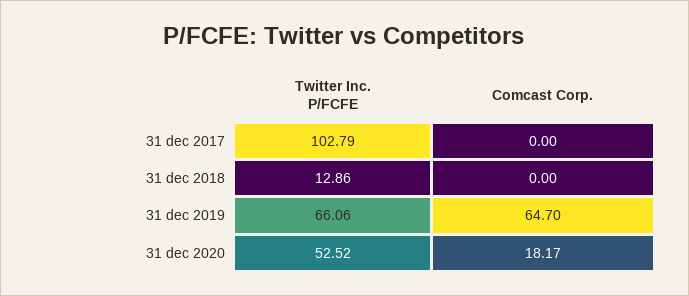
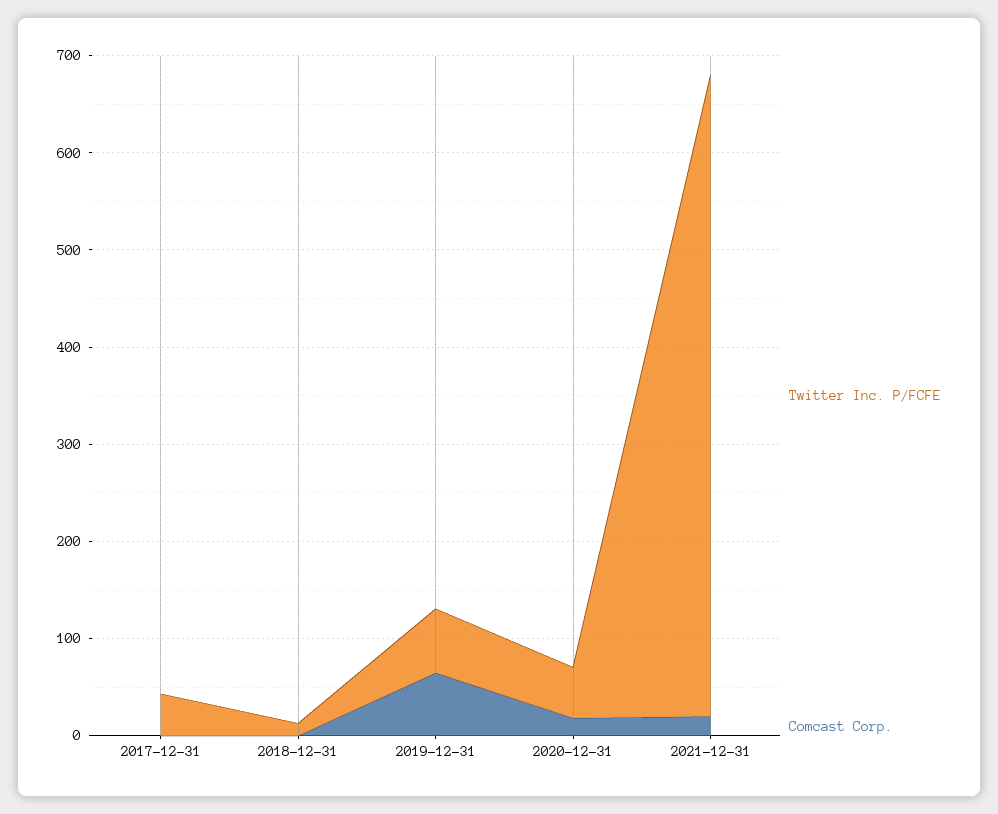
Twitter Inc. P/FCFE, 31 dec 2017: 102.79 -> 40
Twitter Inc. P/FCFE, 2021-12-31: none -> 660
Comcast Corp., 2021-12-31: none -> 20

